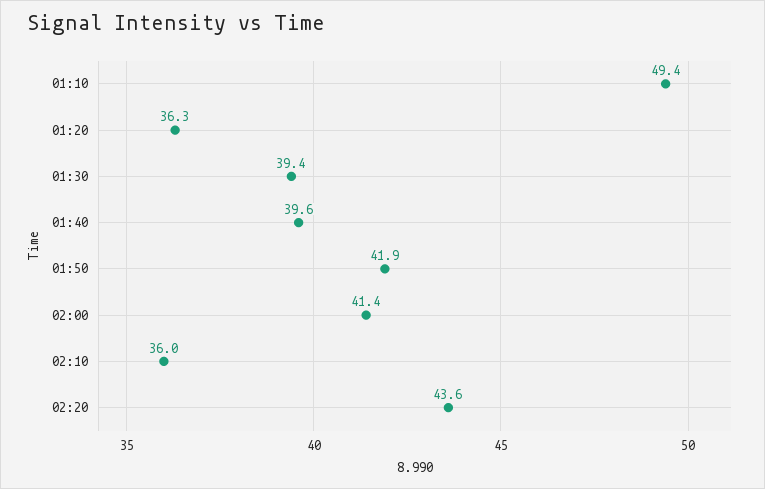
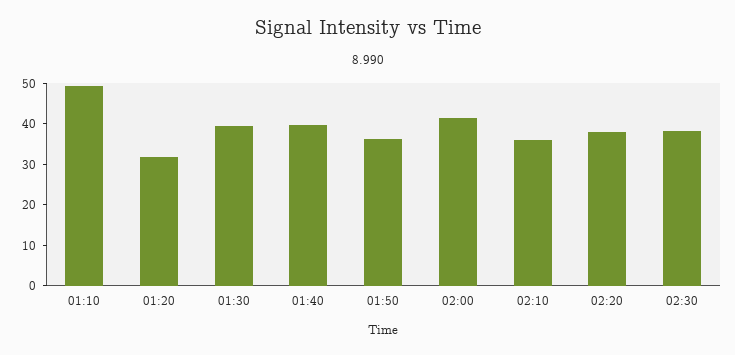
01:20: 36.3 -> 32
01:50: 41.9 -> 36
02:20: 43.6 -> 38
02:30: none -> 38

